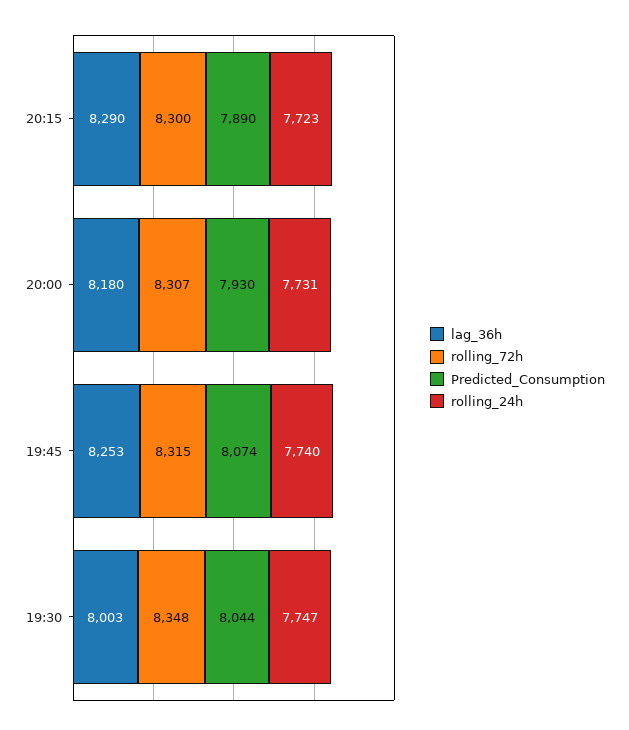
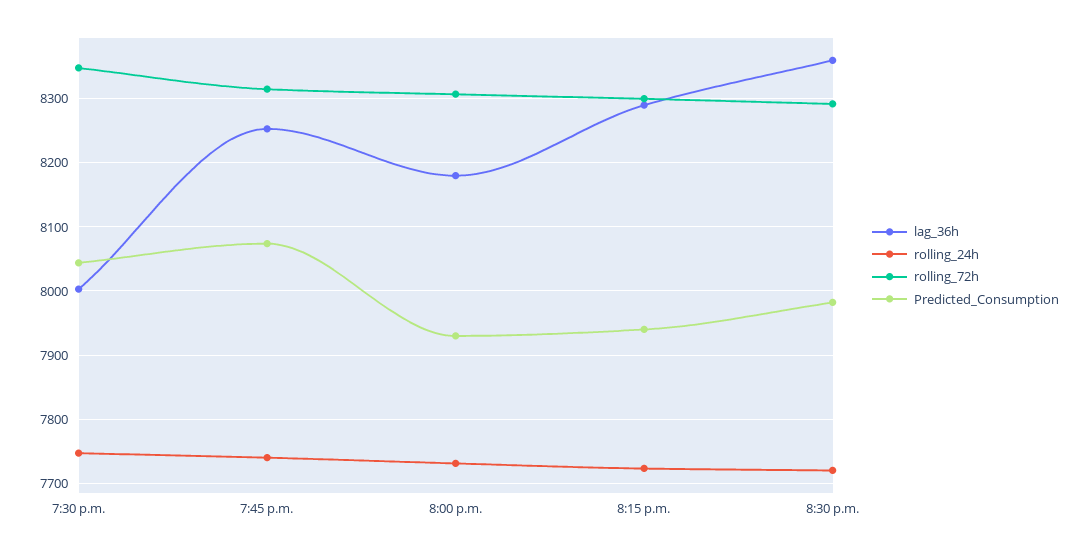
Predicted_Consumption, 20:15: 7890 -> 7940
lag_36h, 8:30 p.m.: none -> 8360
rolling_24h, 8:30 p.m.: none -> 7720
rolling_72h, 8:30 p.m.: none -> 8290
Predicted_Consumption, 8:30 p.m.: none -> 7980

